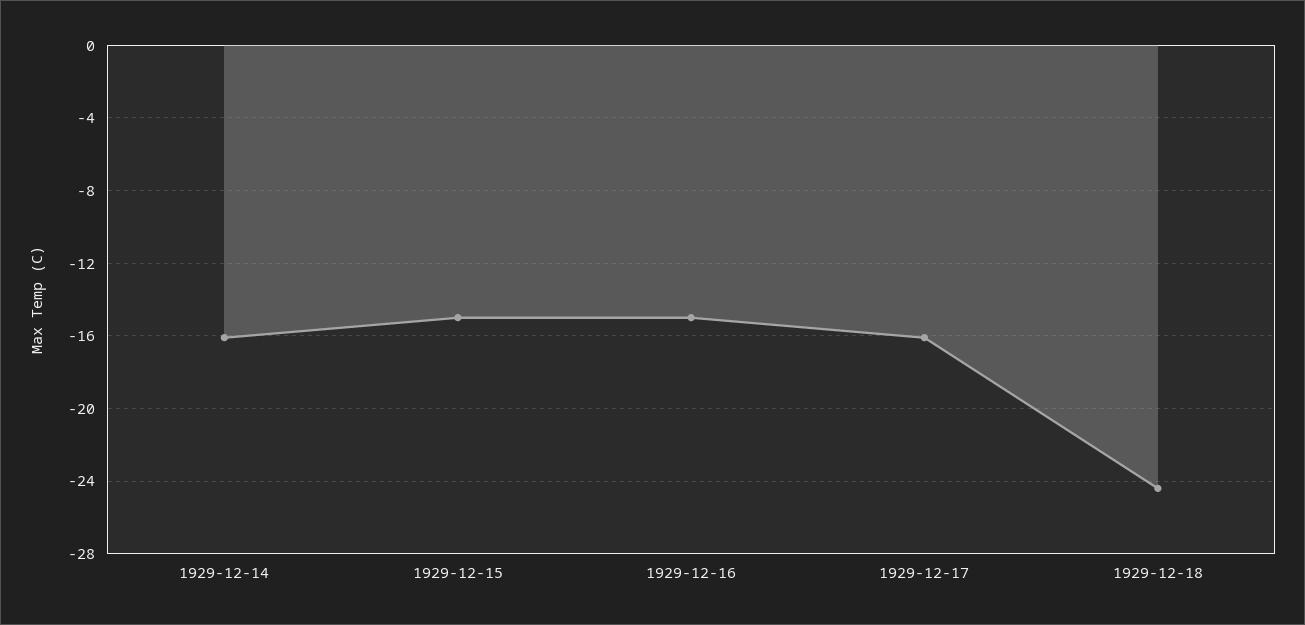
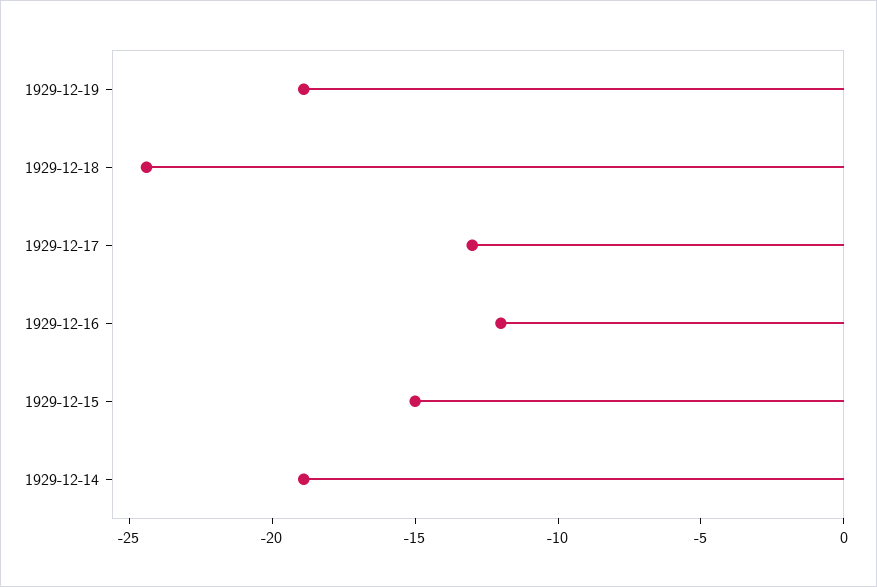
1929-12-14: -16 -> -19
1929-12-16: -15 -> -12
1929-12-17: -16 -> -13
1929-12-19: none -> -19

